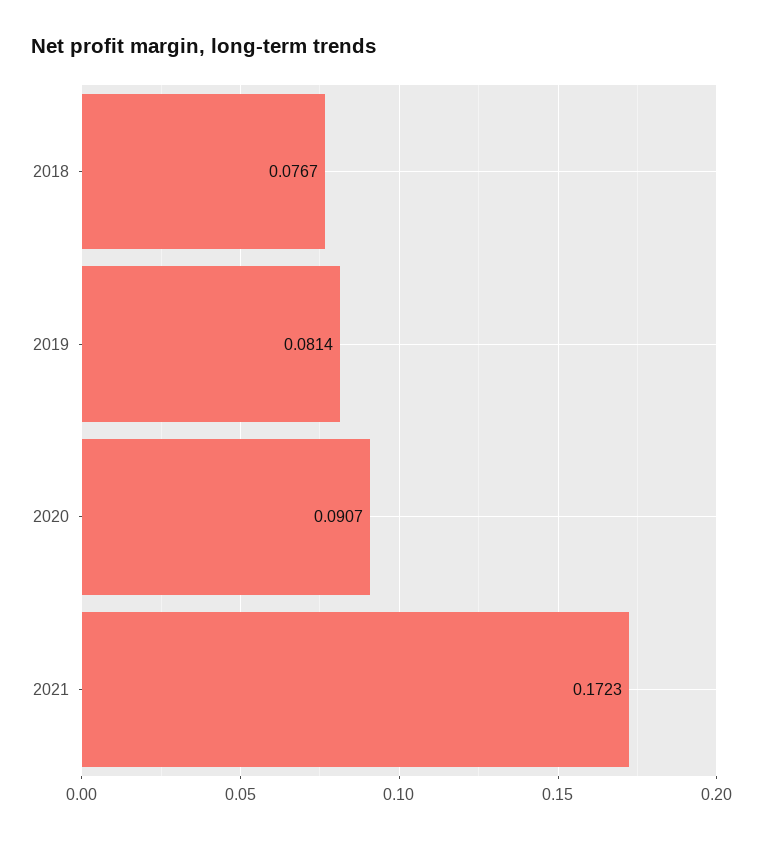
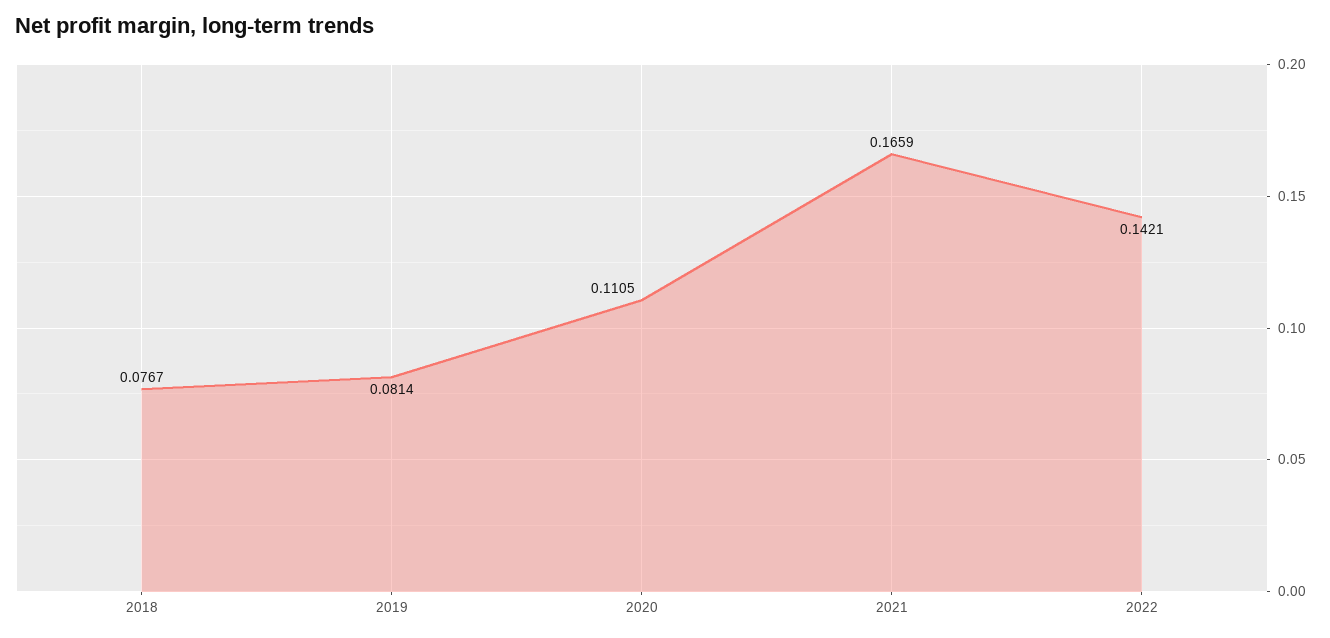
2020: 0.0907 -> 0.1105
2021: 0.1723 -> 0.1659
2022: none -> 0.1421

